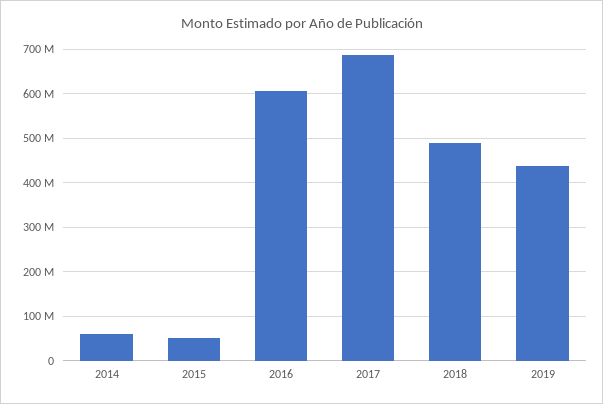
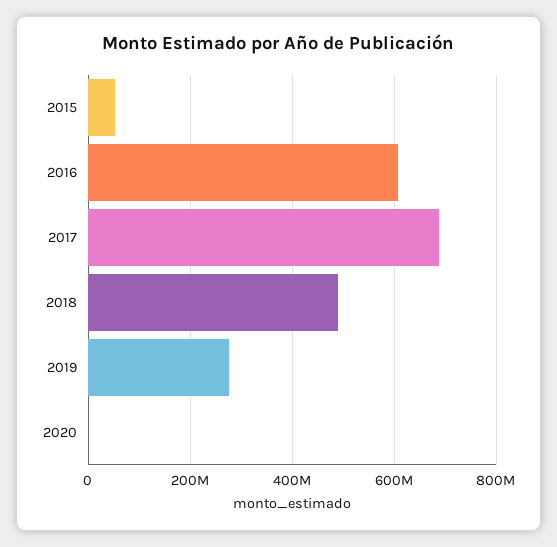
2014: 60000000 -> none
2019: 440000000 -> 280000000
2020: none -> 0

